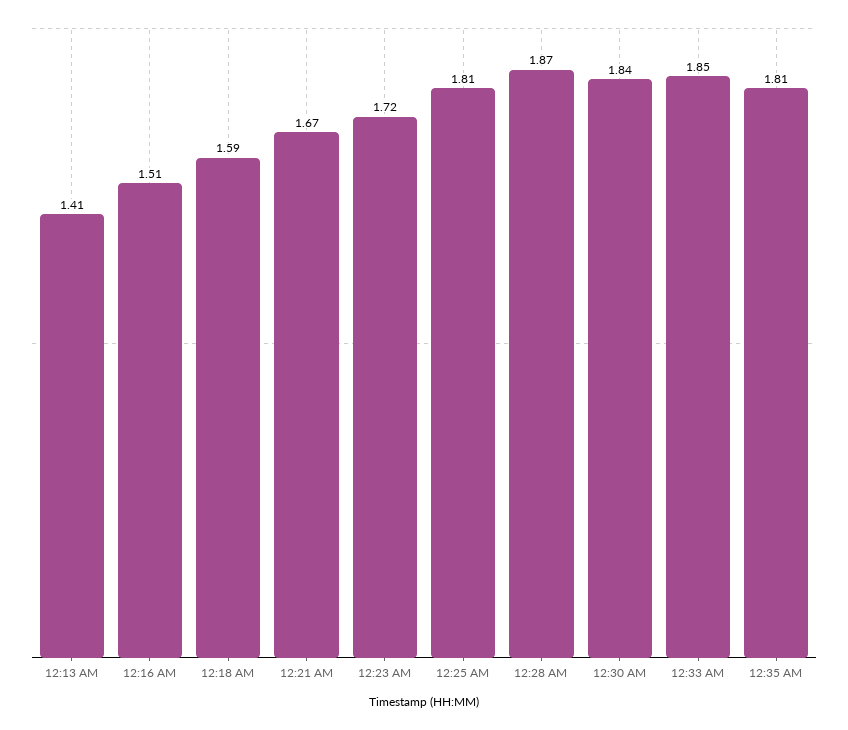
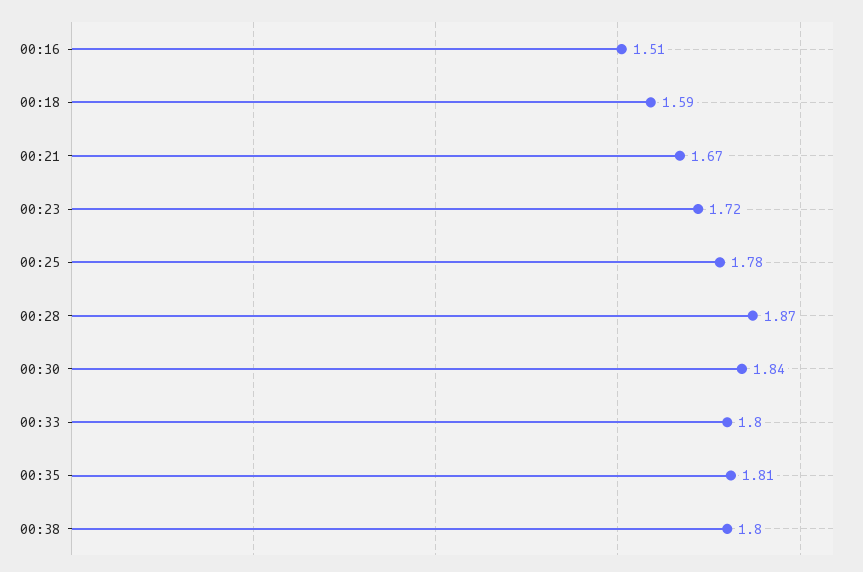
12:13 AM: 1.41 -> none
12:25 AM: 1.81 -> 1.78
12:33 AM: 1.85 -> 1.8
00:38: none -> 1.8

